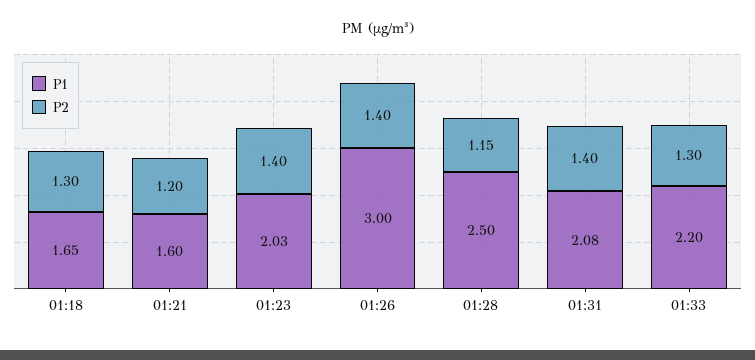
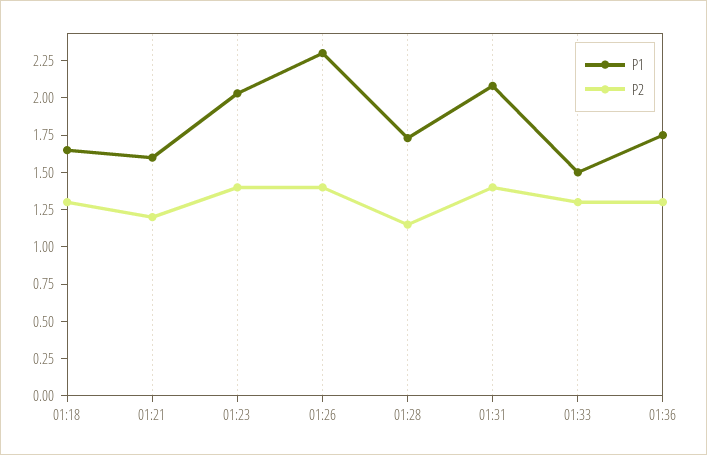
P1, 01:26: 3 -> 2.25
P1, 01:28: 2.5 -> 1.75
P1, 01:33: 2.2 -> 1.5
P1, 01:36: none -> 1.75
P2, 01:36: none -> 1.25

